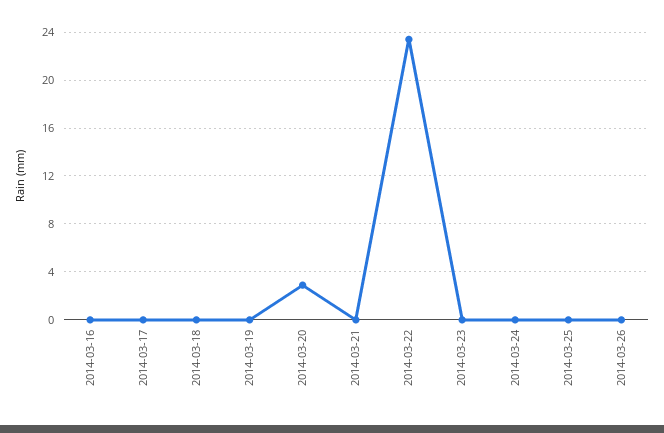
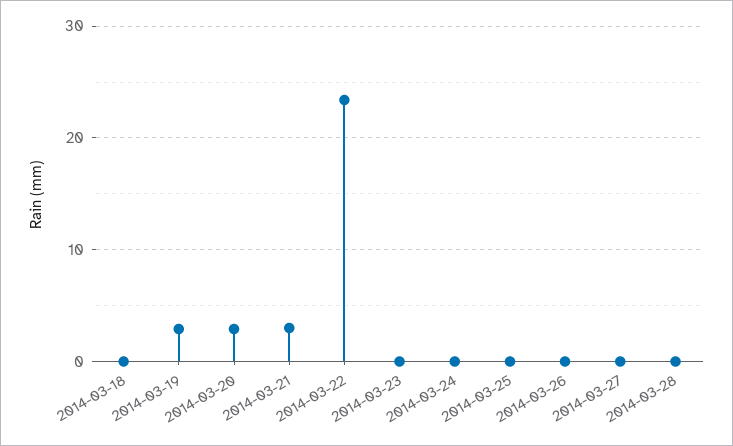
2014-03-16: 0 -> none
2014-03-17: 0 -> none
2014-03-19: 0 -> 3
2014-03-21: 0 -> 3
2014-03-27: none -> 0
2014-03-28: none -> 0

